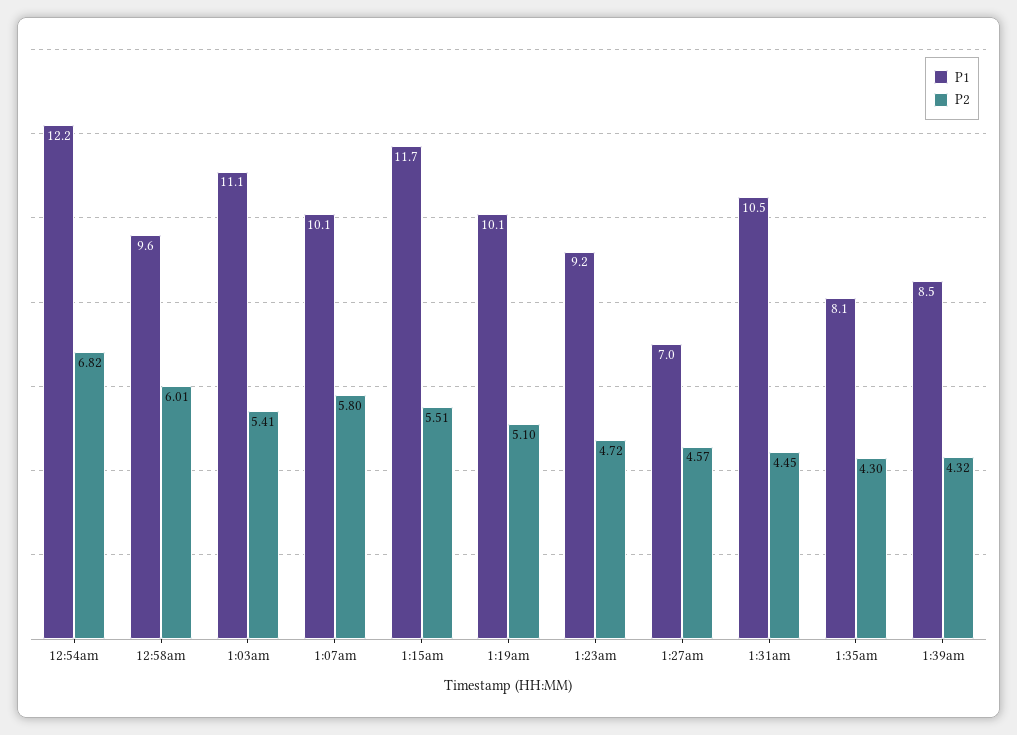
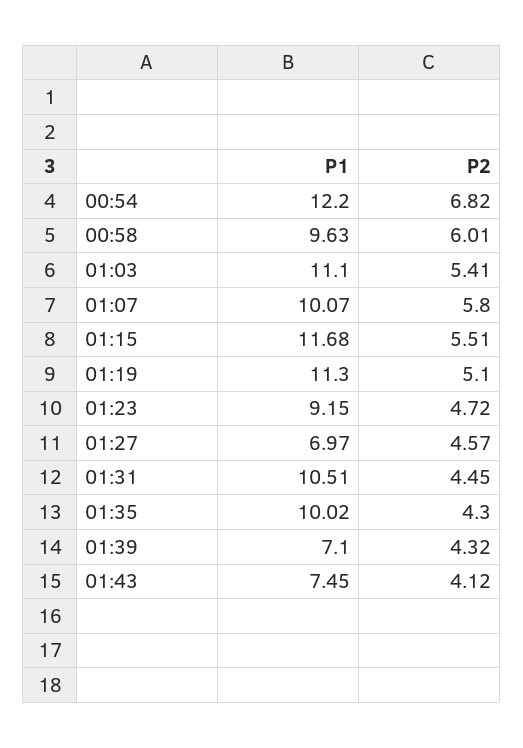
P1, 1:19am: 10.1 -> 11.3
P1, 1:35am: 8.1 -> 10.02
P1, 1:39am: 8.5 -> 7.1
P1, 01:43: none -> 7.45
P2, 01:43: none -> 4.12

